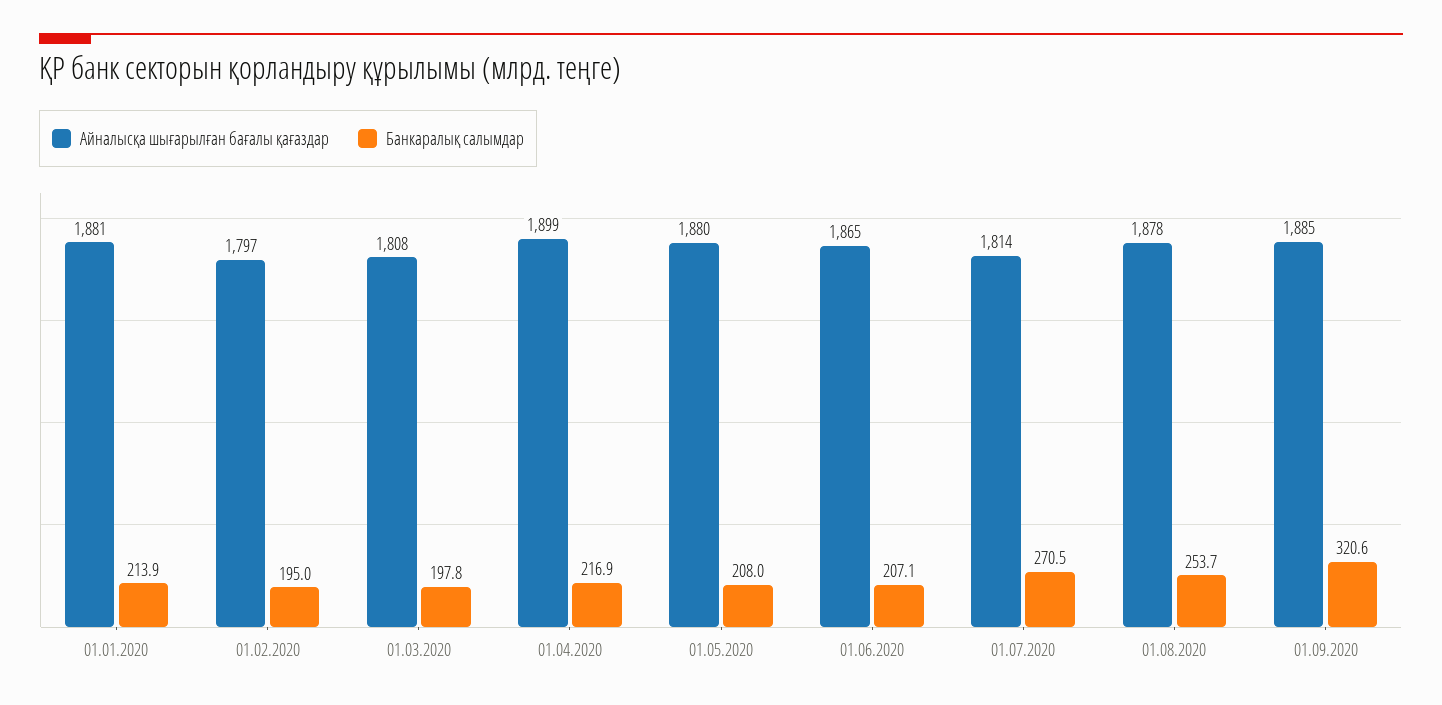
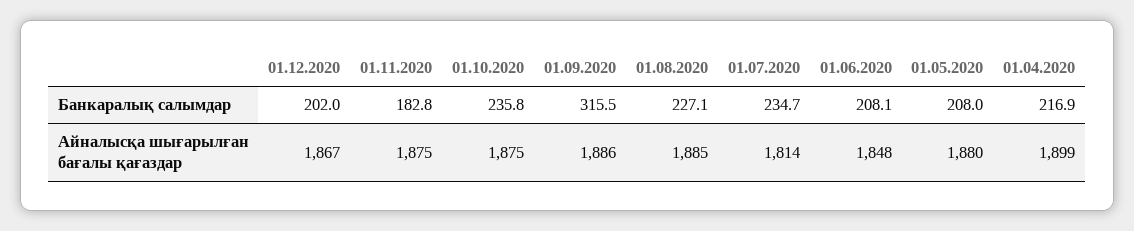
Айналысқа шығарылған бағалы қағаздар, 01.01.2020: 1881 -> none
Банкаралық салымдар, 01.01.2020: 213.9 -> none
Айналысқа шығарылған бағалы қағаздар, 01.02.2020: 1797 -> none
Банкаралық салымдар, 01.02.2020: 195 -> none
Айналысқа шығарылған бағалы қағаздар, 01.03.2020: 1808 -> none
Банкаралық салымдар, 01.03.2020: 197.8 -> none
Айналысқа шығарылған бағалы қағаздар, 01.06.2020: 1865 -> 1848
Банкаралық салымдар, 01.06.2020: 207.1 -> 208.1
Банкаралық салымдар, 01.07.2020: 270.5 -> 234.7
Айналысқа шығарылған бағалы қағаздар, 01.08.2020: 1878 -> 1885
Банкаралық салымдар, 01.08.2020: 253.7 -> 227.1
Айналысқа шығарылған бағалы қағаздар, 01.09.2020: 1885 -> 1886
Банкаралық салымдар, 01.09.2020: 320.6 -> 315.5
Банкаралық салымдар, 01.12.2020: none -> 202
Банкаралық салымдар, 01.11.2020: none -> 182.8
Банкаралық салымдар, 01.10.2020: none -> 235.8
Айналысқа шығарылған бағалы қағаздар, 01.12.2020: none -> 1867
Айналысқа шығарылған бағалы қағаздар, 01.11.2020: none -> 1875
Айналысқа шығарылған бағалы қағаздар, 01.10.2020: none -> 1875

